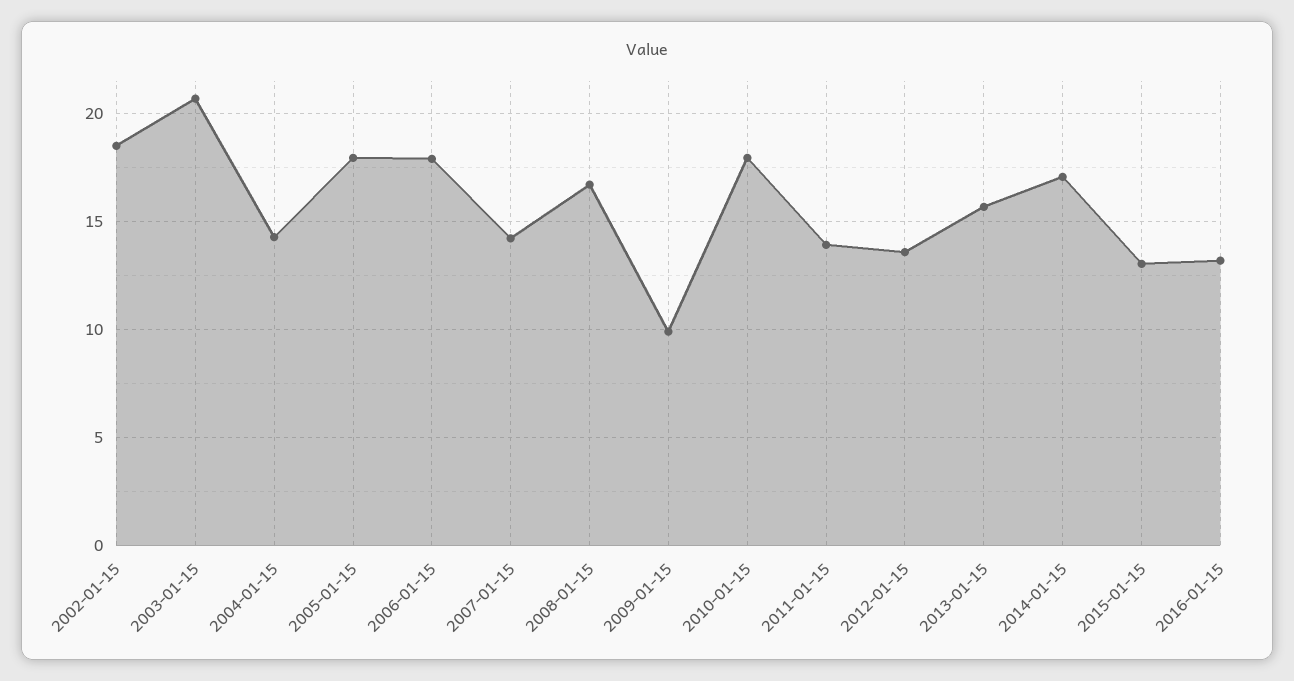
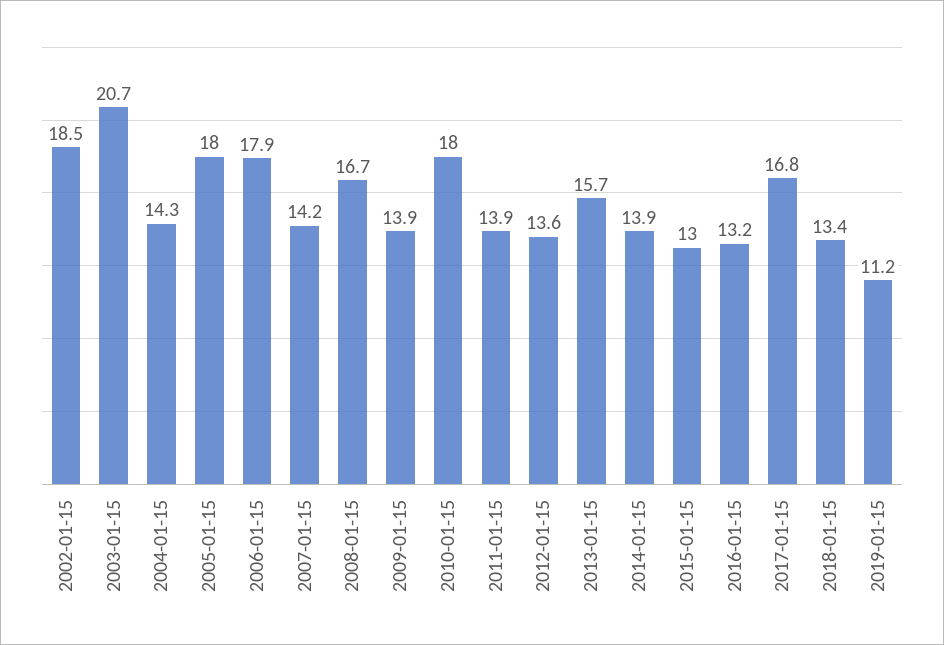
2009-01-15: 10 -> 13.9
2014-01-15: 17 -> 13.9
2017-01-15: none -> 16.8
2018-01-15: none -> 13.4
2019-01-15: none -> 11.2

